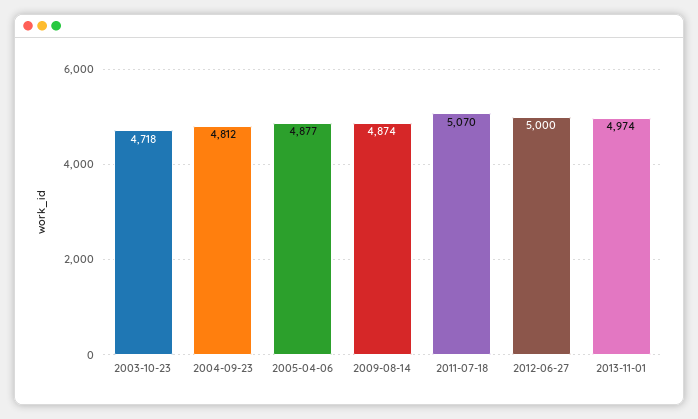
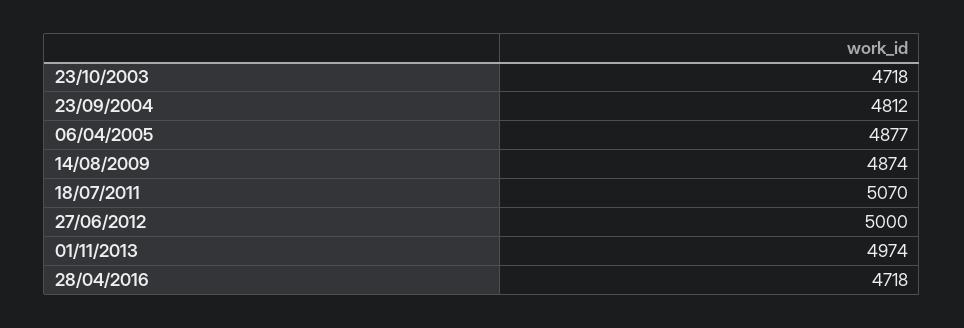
28/04/2016: none -> 4718

